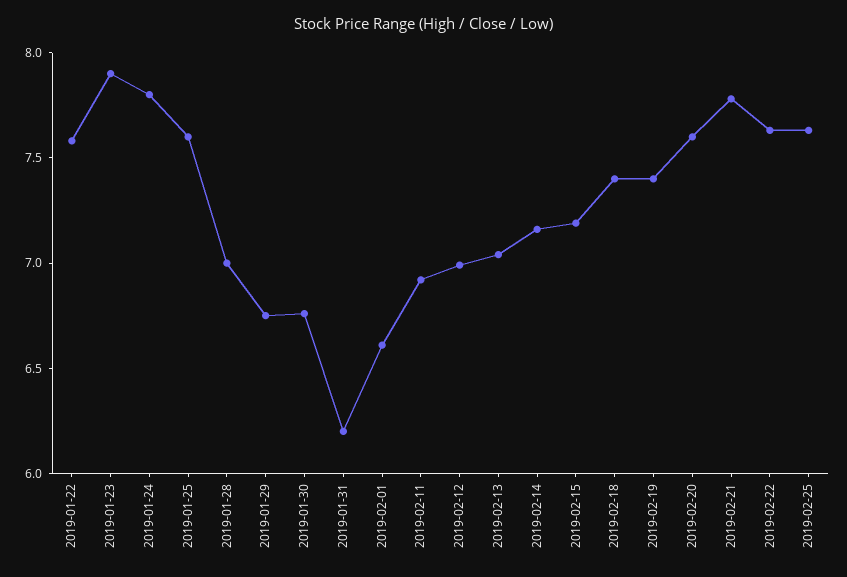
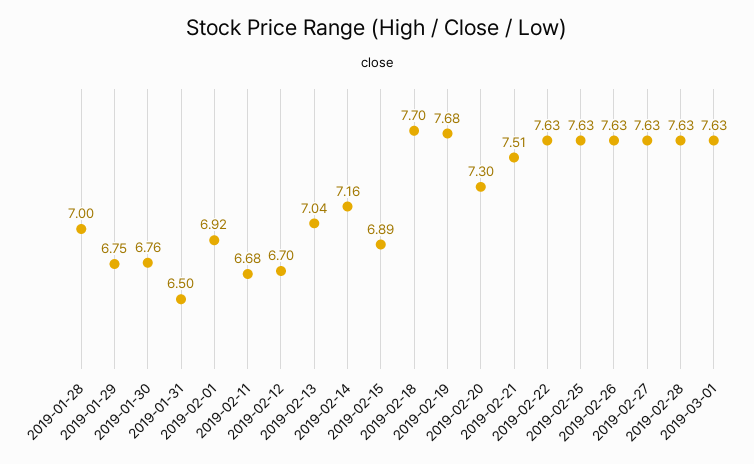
2019-01-22: 7.6 -> none
2019-01-23: 7.9 -> none
2019-01-24: 7.8 -> none
2019-01-25: 7.6 -> none
2019-01-31: 6.2 -> 6.5
2019-02-01: 6.6 -> 6.92
2019-02-11: 6.9 -> 6.68
2019-02-12: 7 -> 6.7
2019-02-15: 7.2 -> 6.89
2019-02-18: 7.4 -> 7.7
2019-02-19: 7.4 -> 7.68
2019-02-20: 7.6 -> 7.3
2019-02-21: 7.8 -> 7.51
2019-02-26: none -> 7.63
2019-02-27: none -> 7.63
2019-02-28: none -> 7.63
2019-03-01: none -> 7.63

